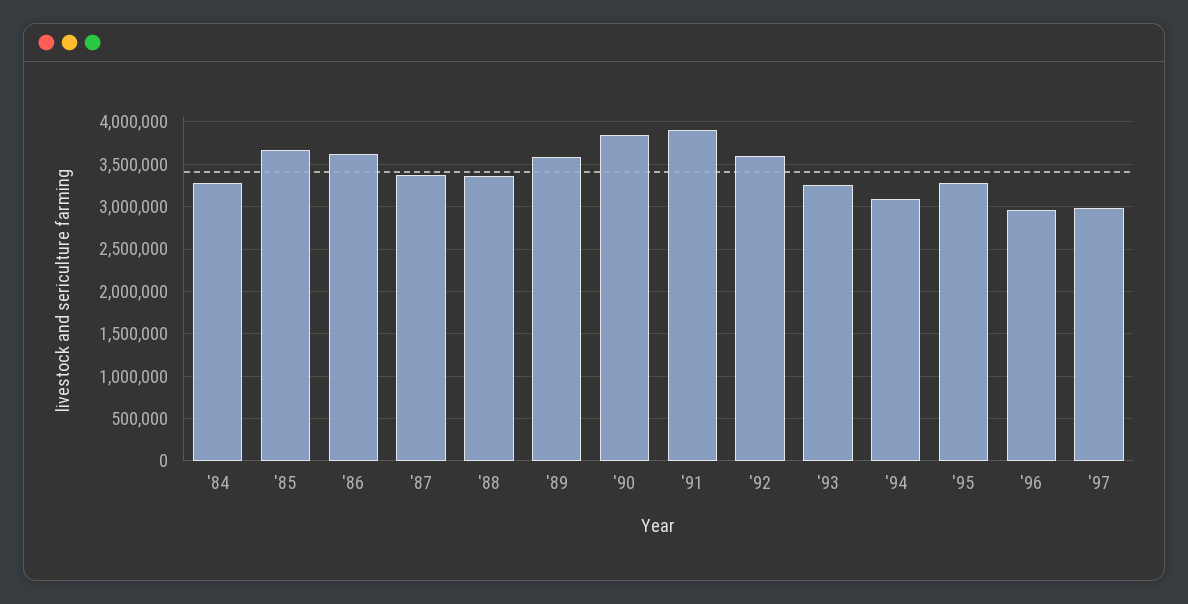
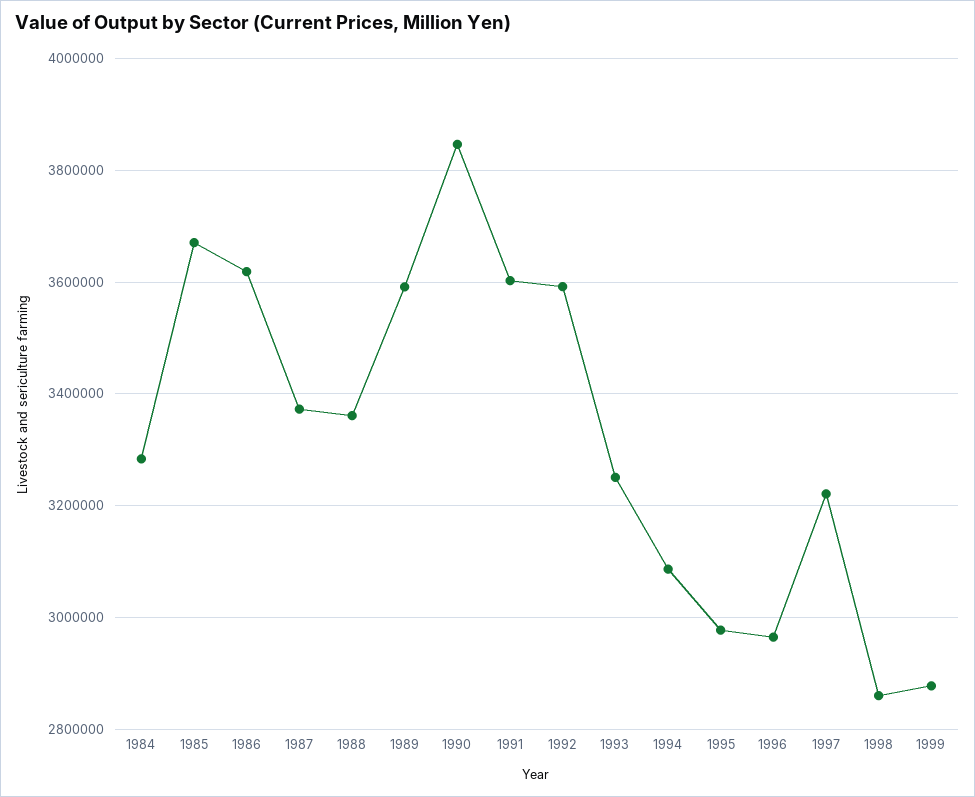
'91: 3900000 -> 3600000
'95: 3300000 -> 2980000
'97: 3000000 -> 3220000
1998: none -> 2860000
1999: none -> 2880000

